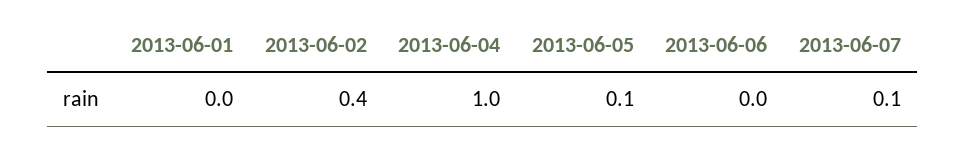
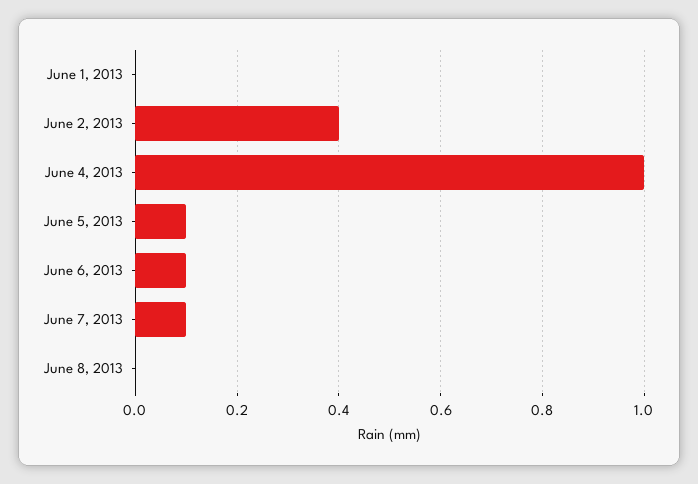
2013-06-06: 0 -> 0.1
June 8, 2013: none -> 0

